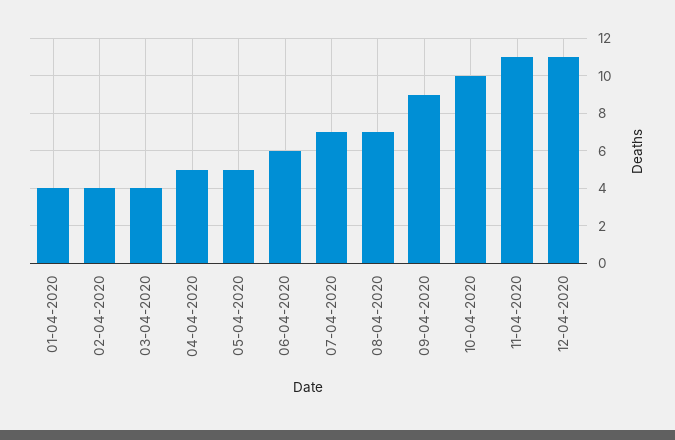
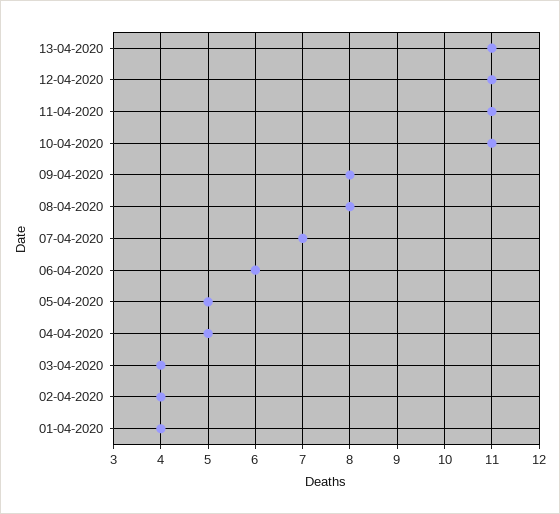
08-04-2020: 7 -> 8
09-04-2020: 9 -> 8
10-04-2020: 10 -> 11
13-04-2020: none -> 11

